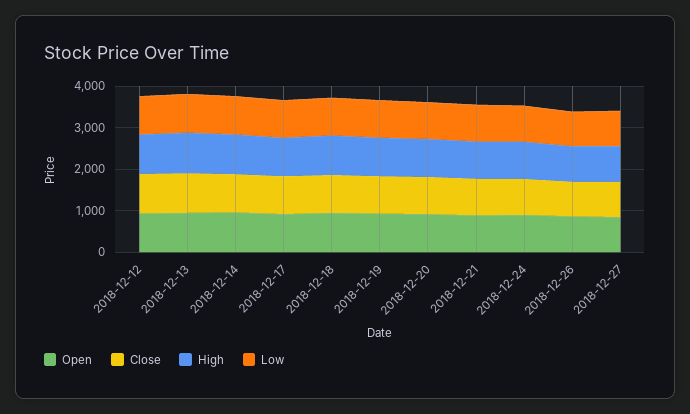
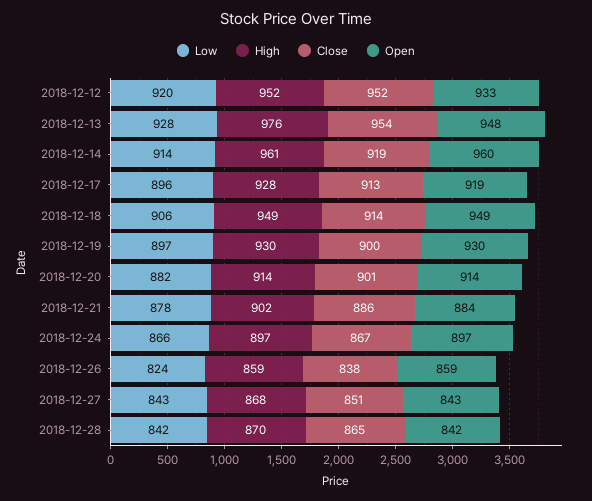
Low, 2018-12-28: none -> 842
High, 2018-12-28: none -> 870
Close, 2018-12-28: none -> 865
Open, 2018-12-28: none -> 842

